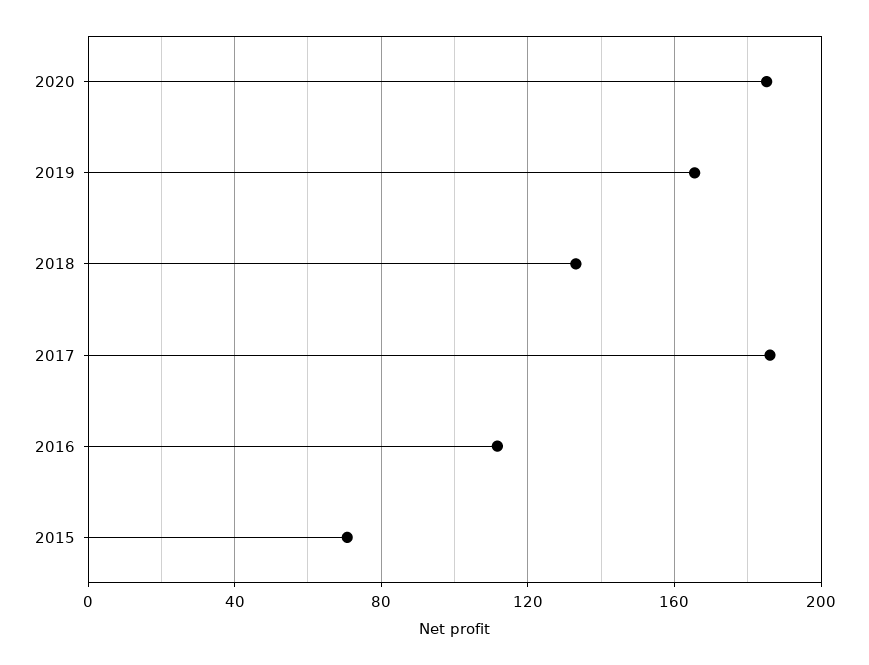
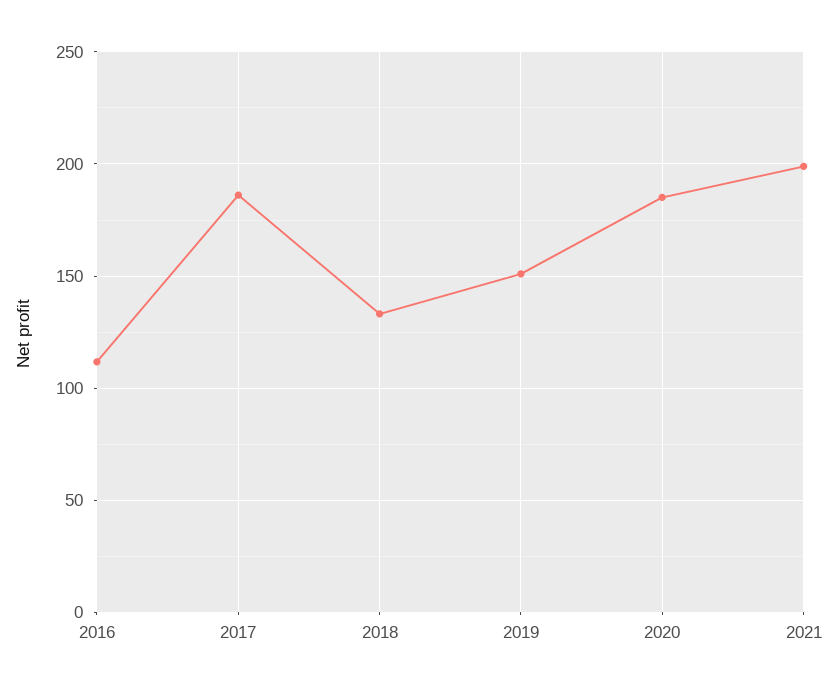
2019: 165 -> 150
2015: 70 -> none
2021: none -> 200

